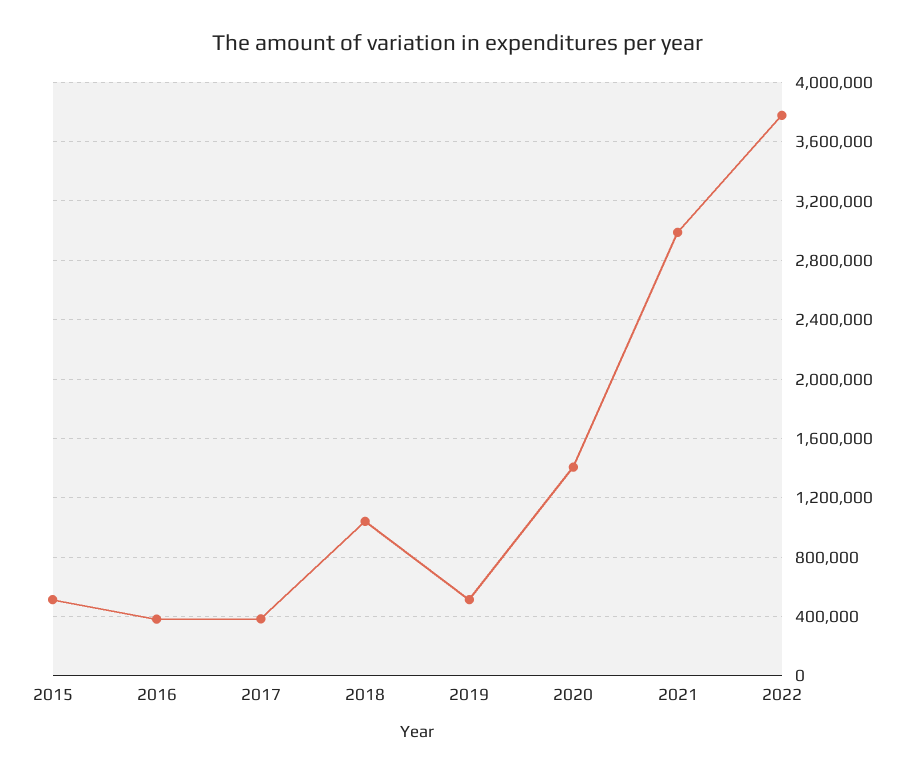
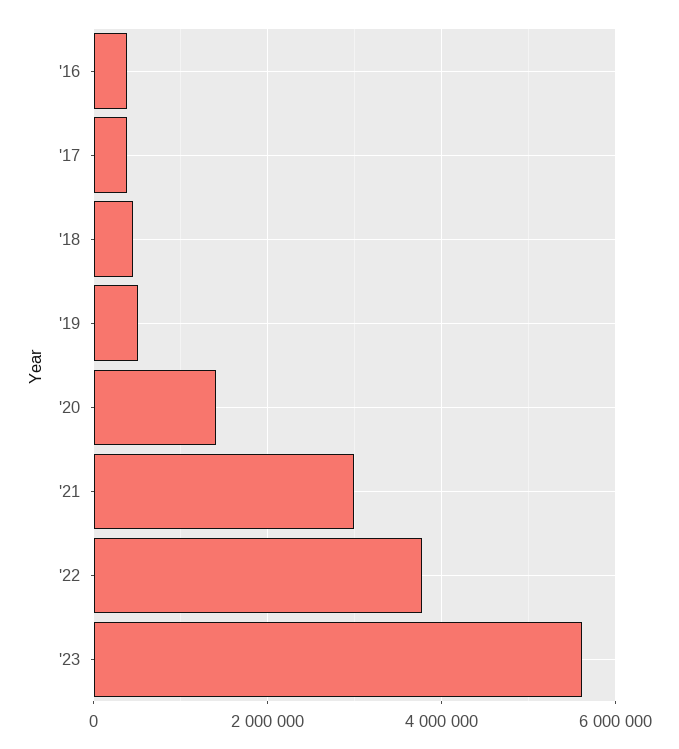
2015: 500000 -> none
2018: 1050000 -> 400000
'23: none -> 5600000

